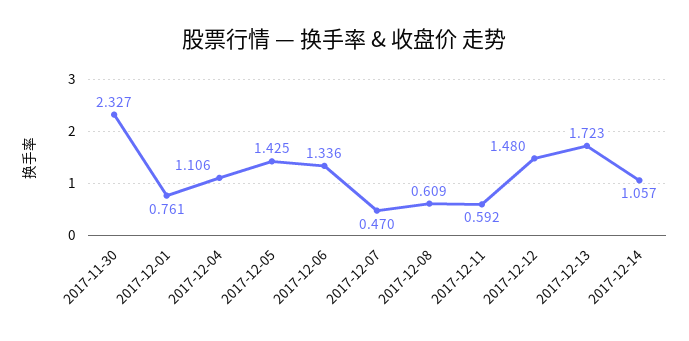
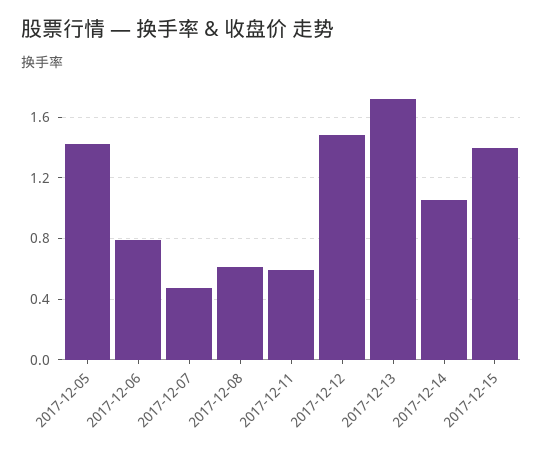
2017-11-30: 2.327 -> none
2017-12-01: 0.761 -> none
2017-12-04: 1.106 -> none
2017-12-06: 1.336 -> 0.8
2017-12-15: none -> 1.4

